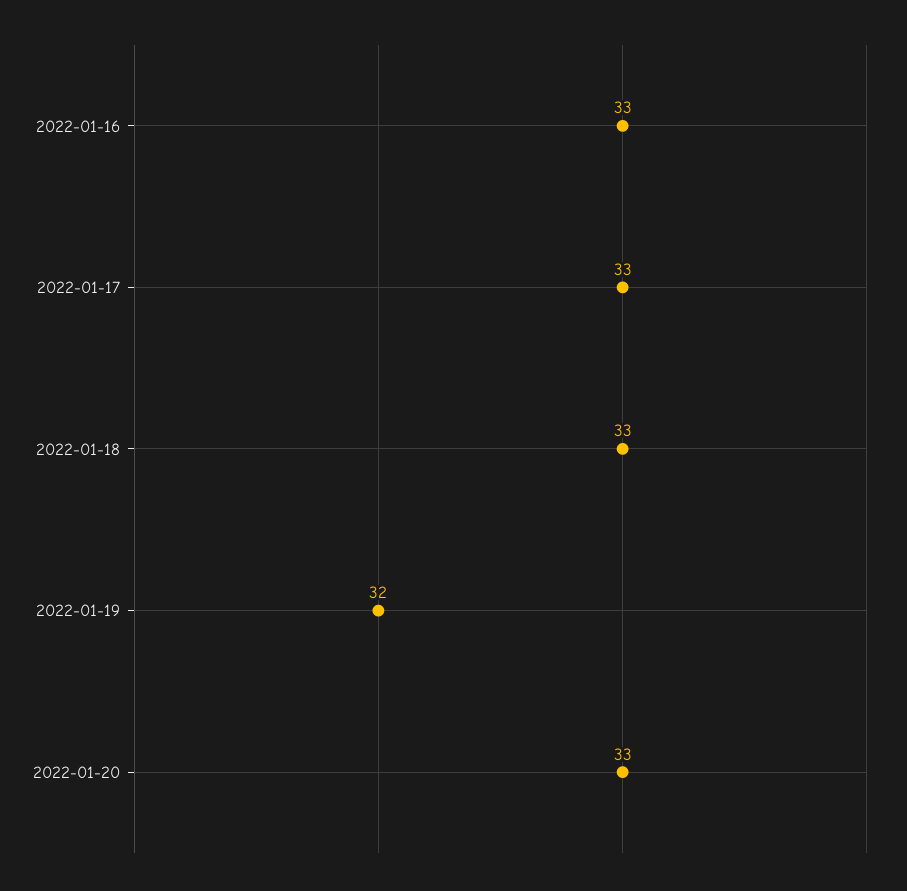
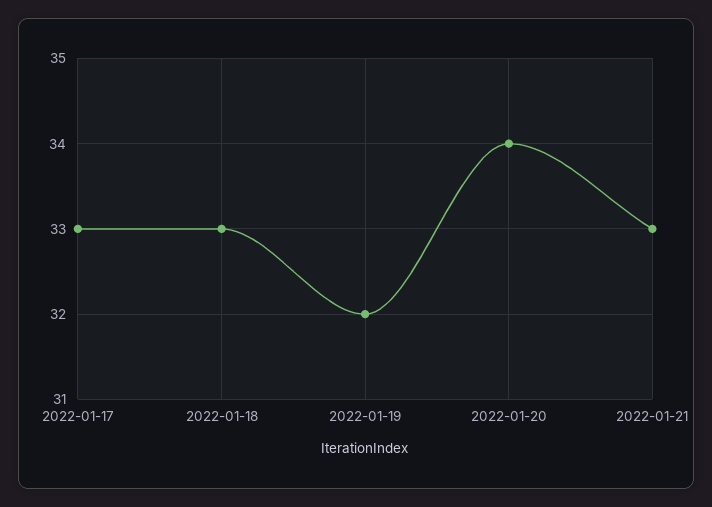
2022-01-16: 33 -> none
2022-01-20: 33 -> 34
2022-01-21: none -> 33

